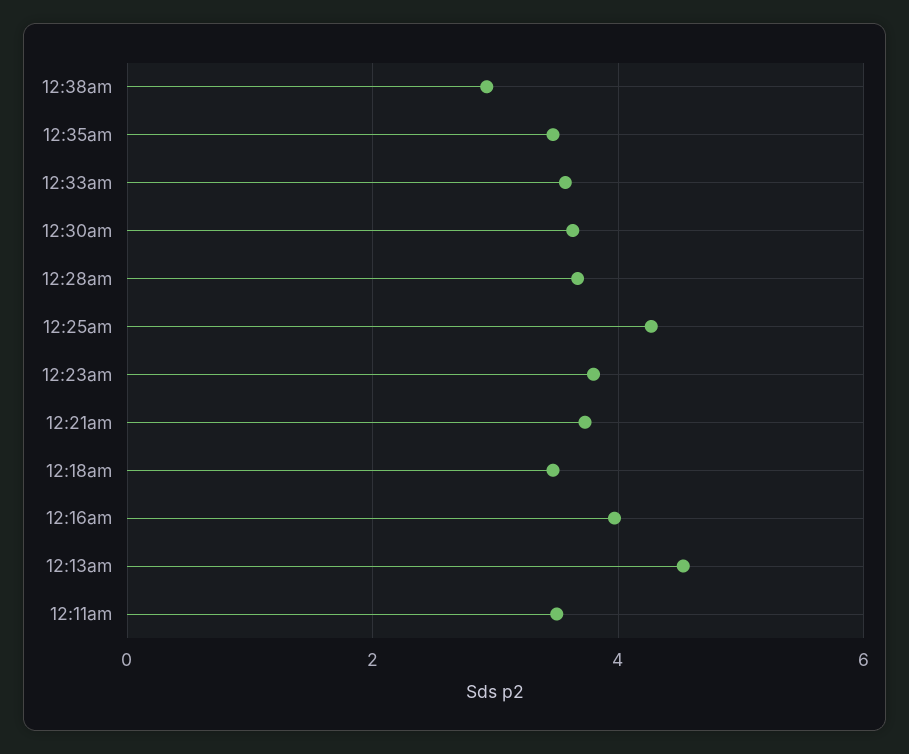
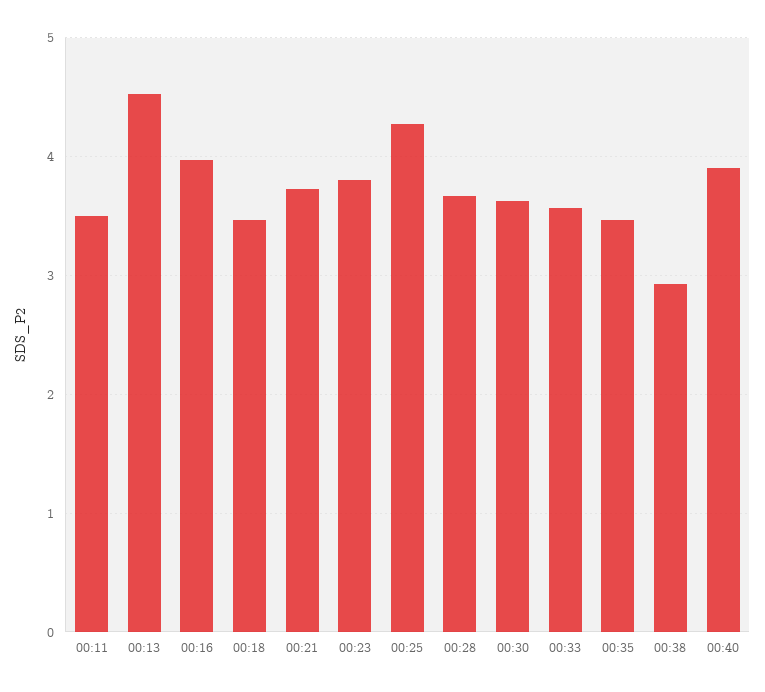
00:40: none -> 3.9

